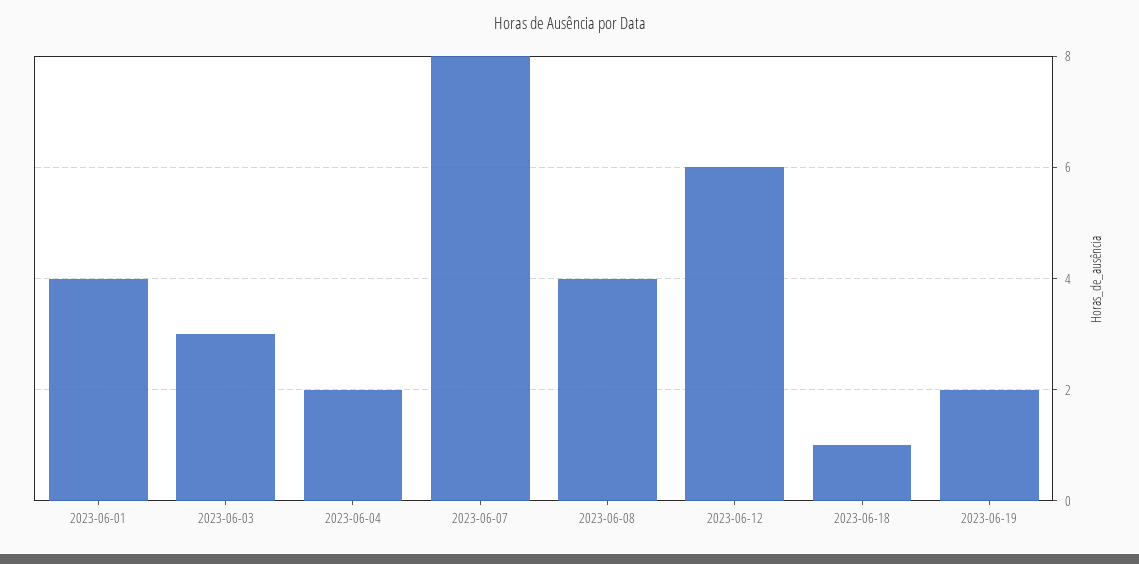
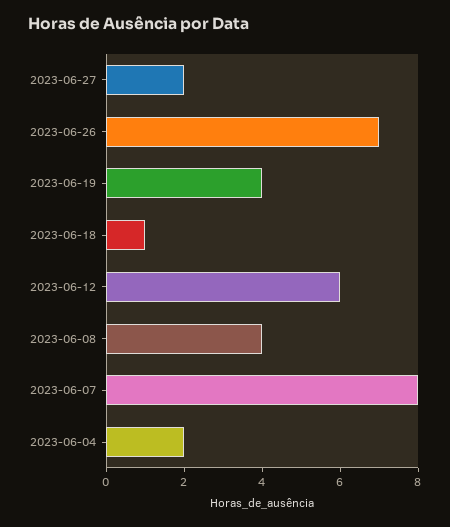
2023-06-01: 4 -> none
2023-06-03: 3 -> none
2023-06-19: 2 -> 4
2023-06-27: none -> 2
2023-06-26: none -> 7

